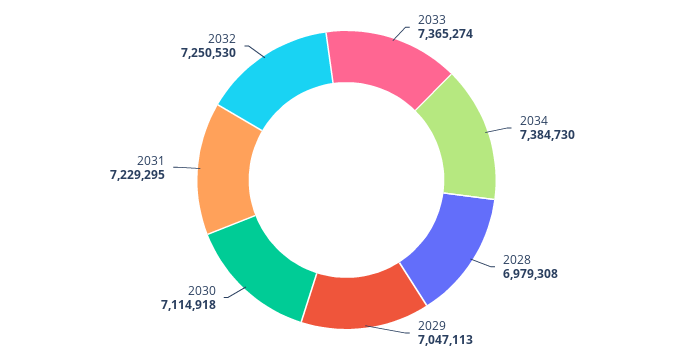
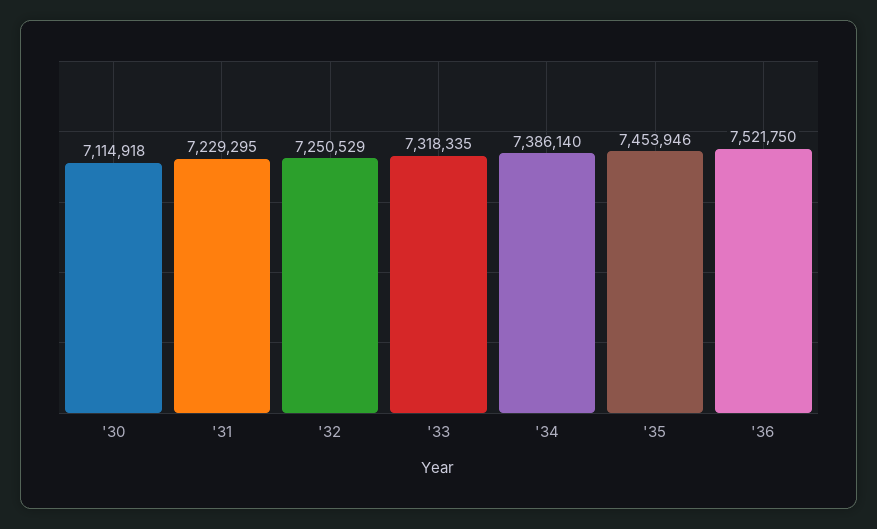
2033: 7365274 -> 7318335
2034: 7384730 -> 7386140
2028: 6979308 -> none
2029: 7047113 -> none
2032: 7250530 -> 7250529
'35: none -> 7453946
'36: none -> 7521750

